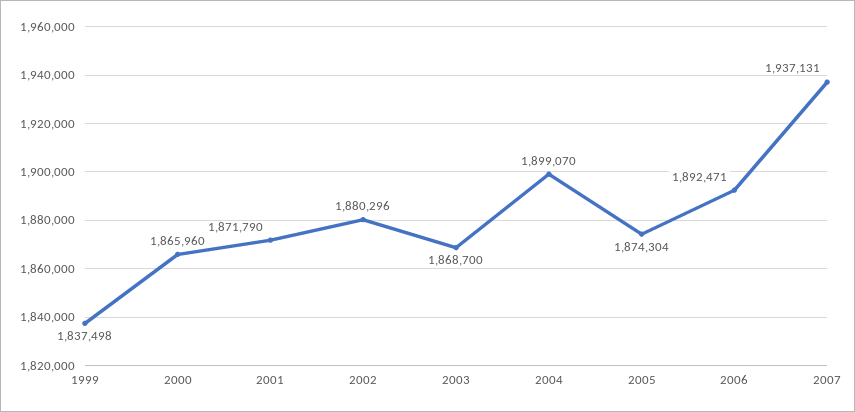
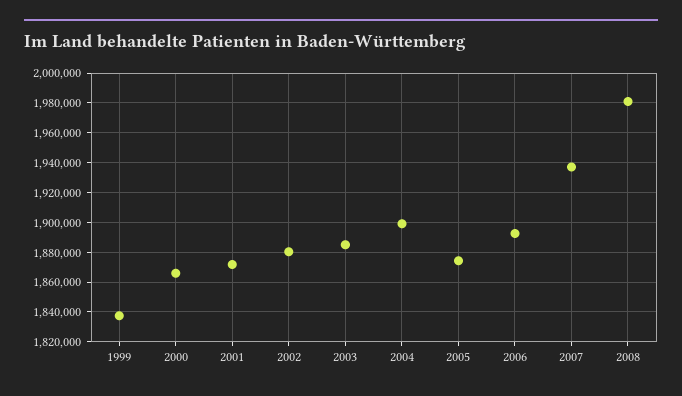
2003: 1868700 -> 1885000
2008: none -> 1980000

